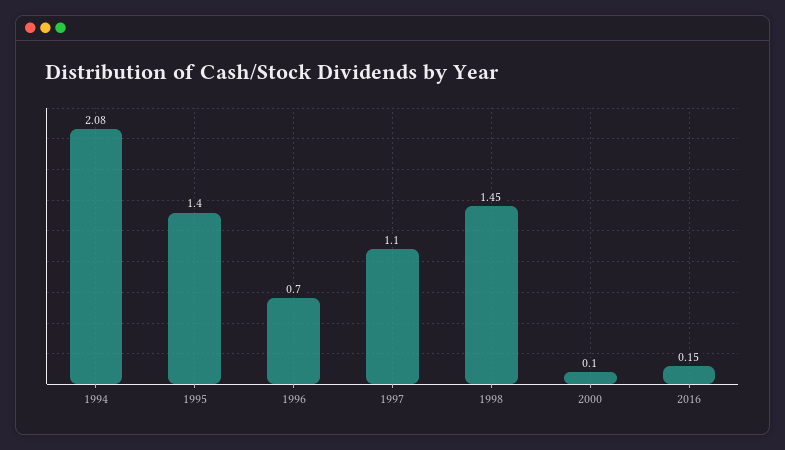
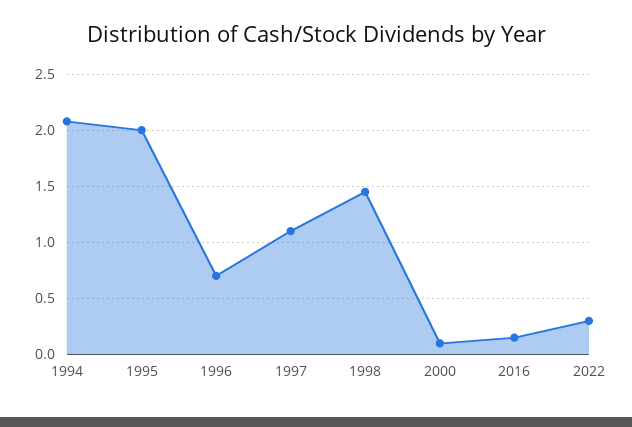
1995: 1.4 -> 2
2022: none -> 0.3

